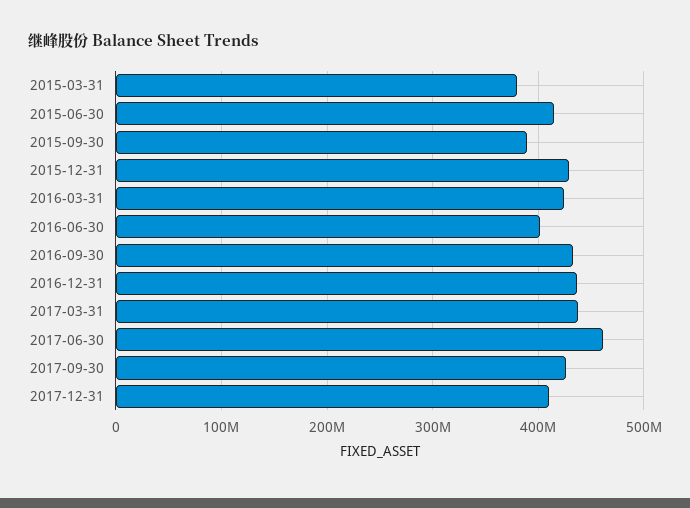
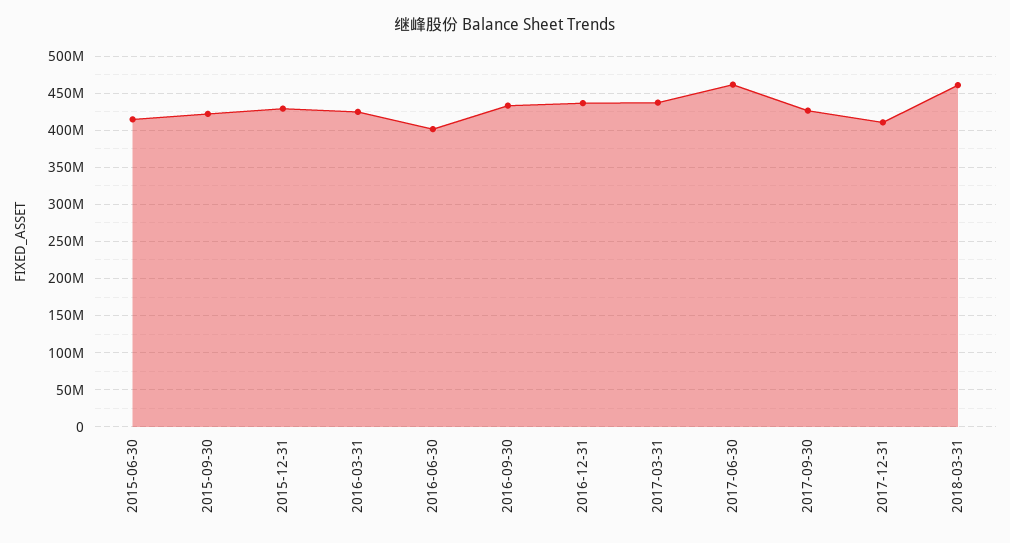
2015-03-31: 380000000 -> none
2015-09-30: 390000000 -> 420000000
2018-03-31: none -> 460000000

